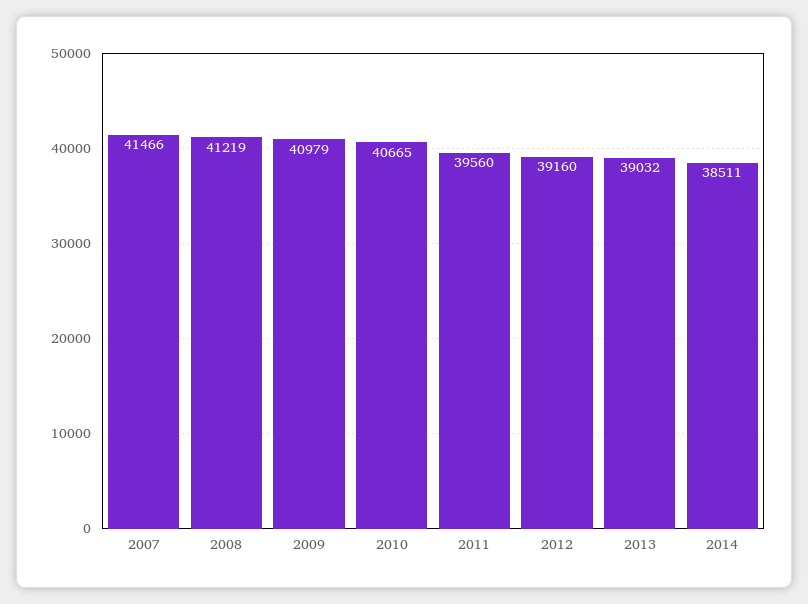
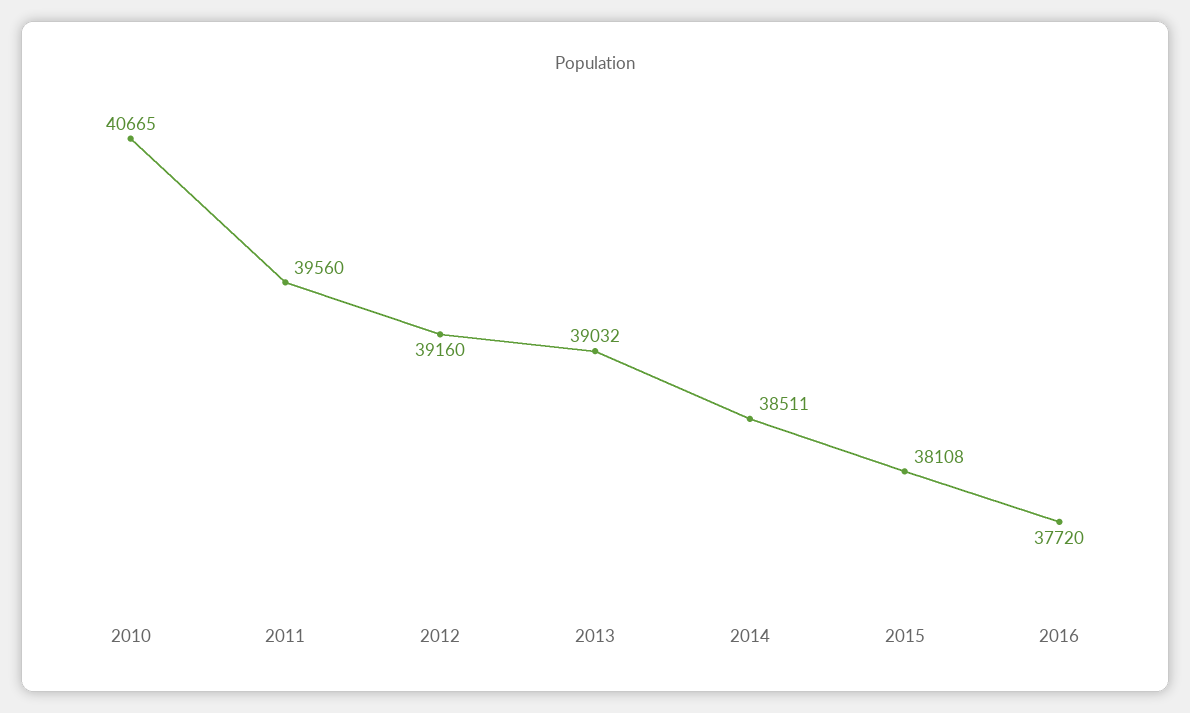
2007: 41466 -> none
2008: 41219 -> none
2009: 40979 -> none
2015: none -> 38108
2016: none -> 37720

